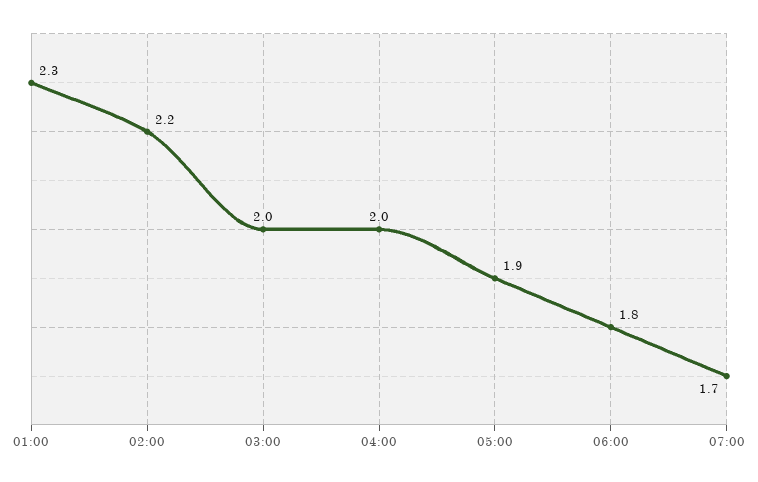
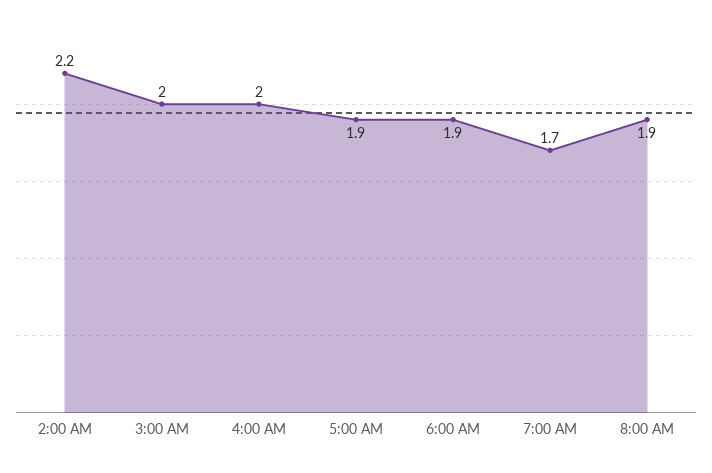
01:00: 2.3 -> none
06:00: 1.8 -> 1.9
8:00 AM: none -> 1.9

